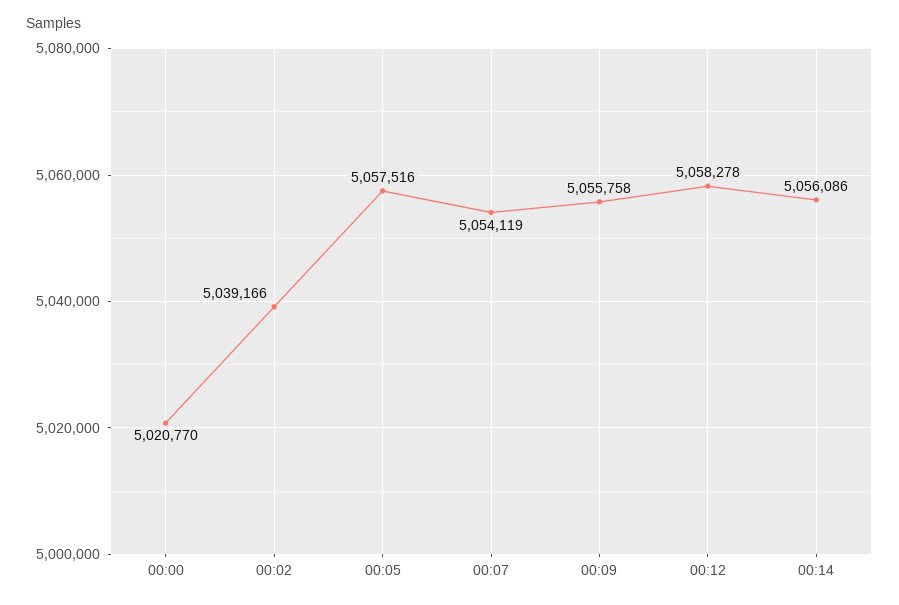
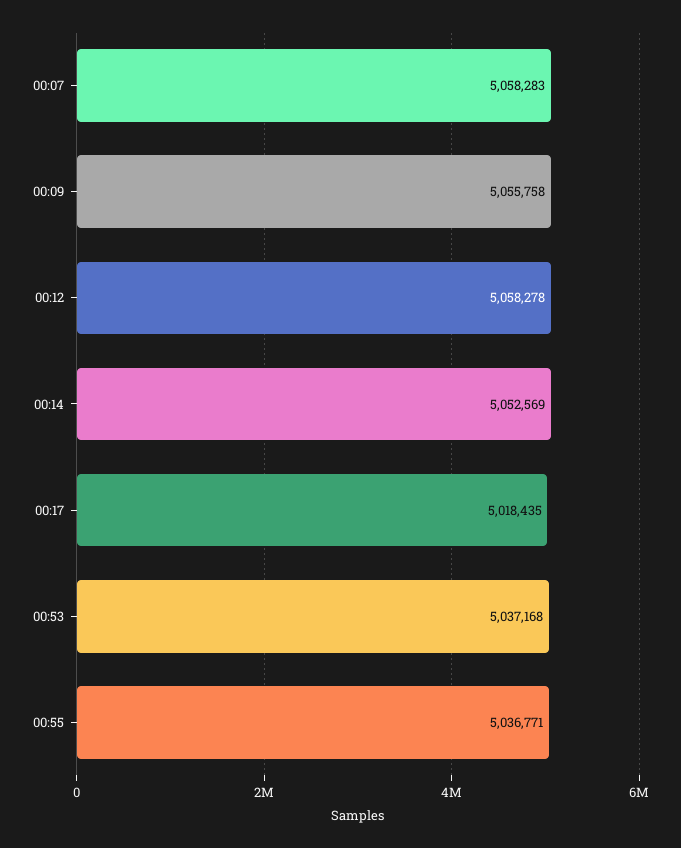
00:00: 5020770 -> none
00:02: 5039166 -> none
00:05: 5057516 -> none
00:07: 5054119 -> 5058283
00:14: 5056086 -> 5052569
00:17: none -> 5018435
00:53: none -> 5037168
00:55: none -> 5036771

